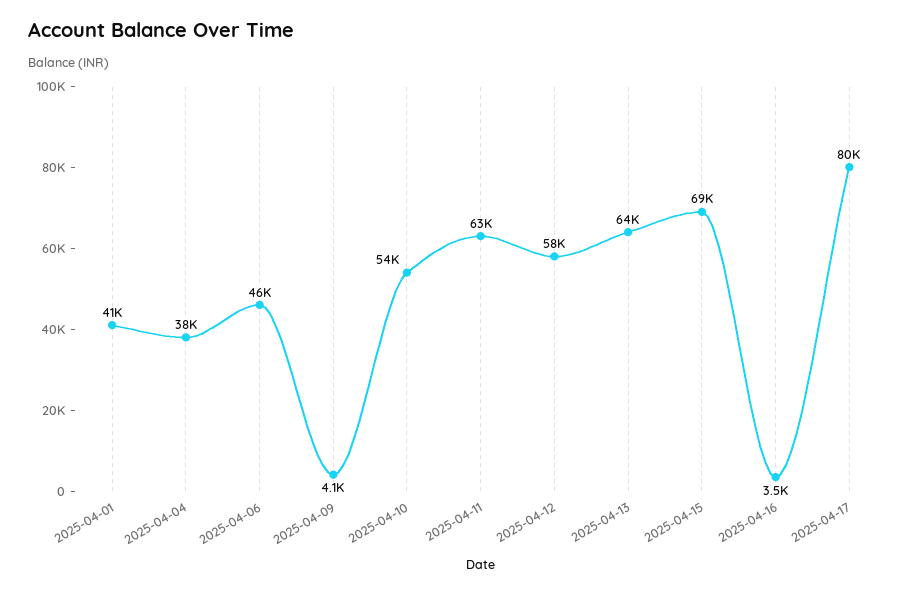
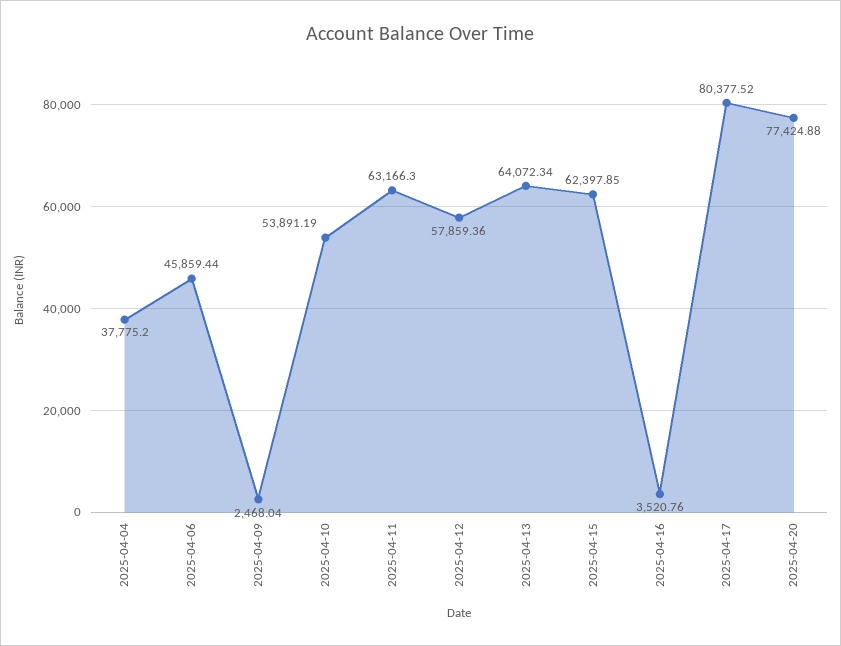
2025-04-01: 41000 -> none
2025-04-09: 4100 -> 2468.04
2025-04-15: 69000 -> 62397.85
2025-04-20: none -> 77424.88

